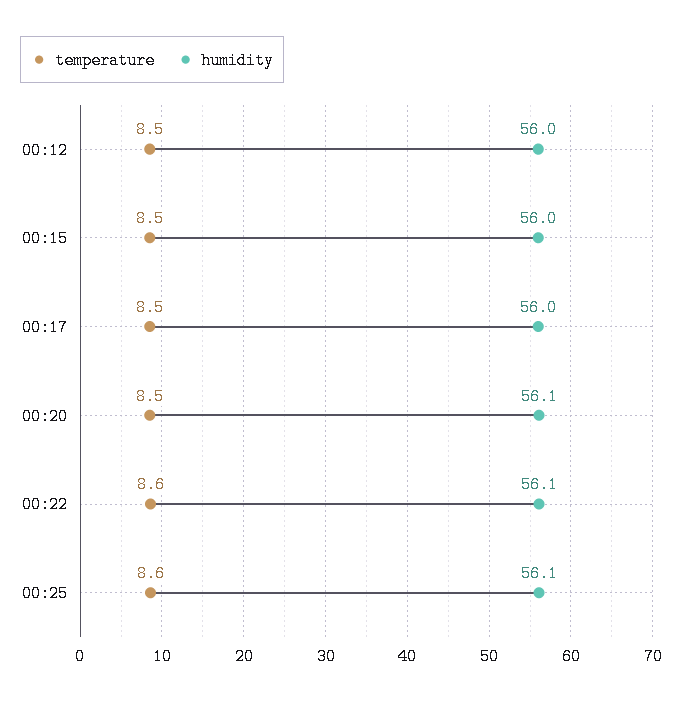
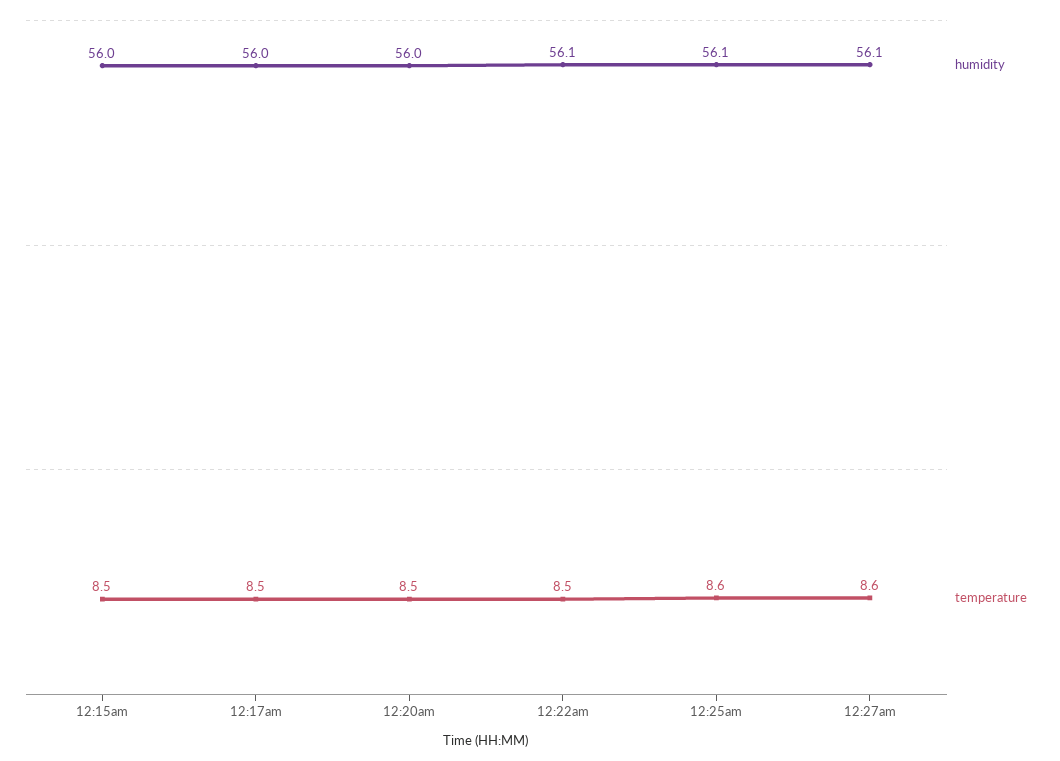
temperature, 00:12: 8.5 -> none
humidity, 00:12: 56 -> none
humidity, 00:20: 56.1 -> 56
temperature, 00:22: 8.6 -> 8.5
humidity, 12:27am: none -> 56.1
temperature, 12:27am: none -> 8.6

